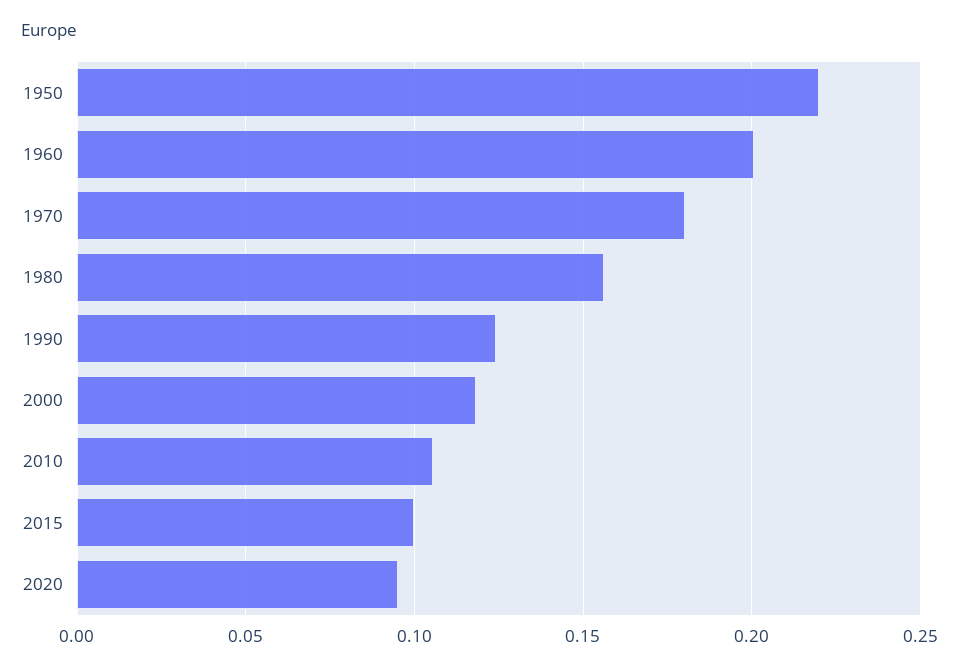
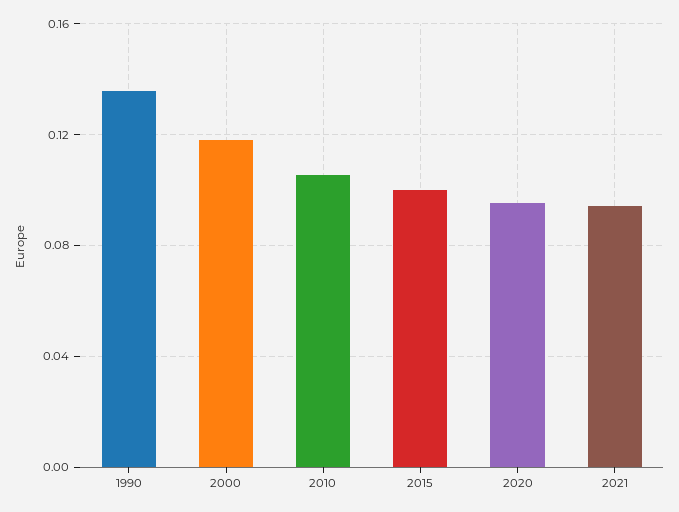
1950: 0.22 -> none
1960: 0.2 -> none
1970: 0.18 -> none
1980: 0.155 -> none
1990: 0.125 -> 0.135
2021: none -> 0.095

